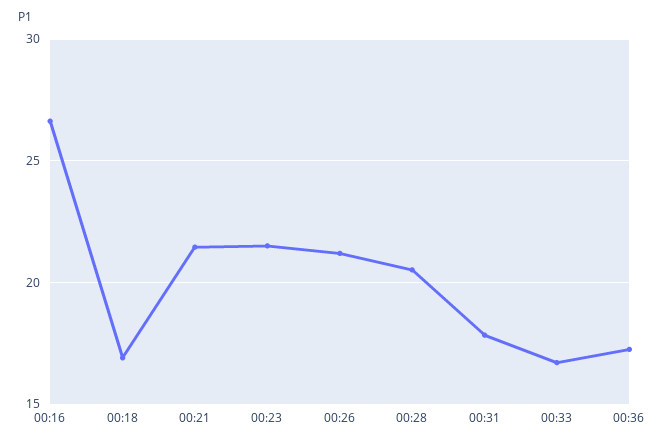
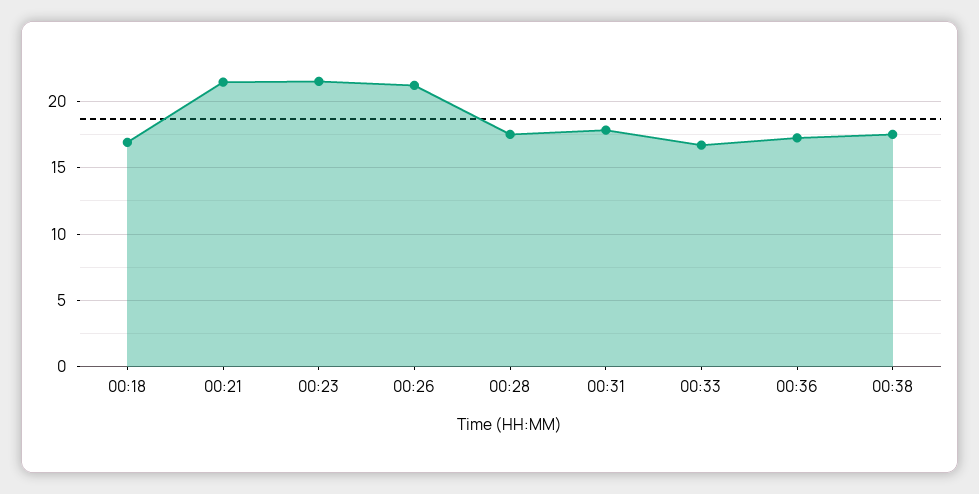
00:16: 26.5 -> none
00:28: 20.5 -> 17.5
00:38: none -> 17.5

